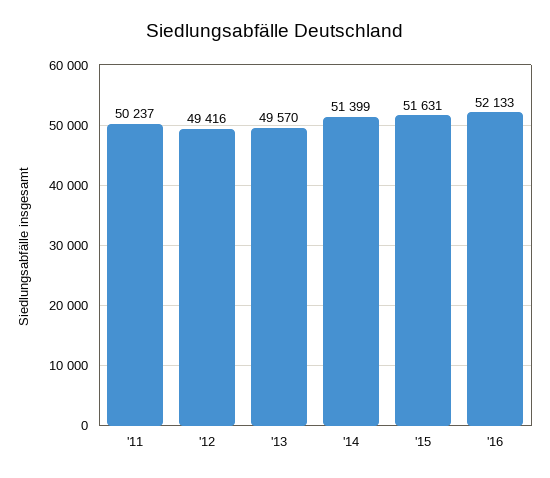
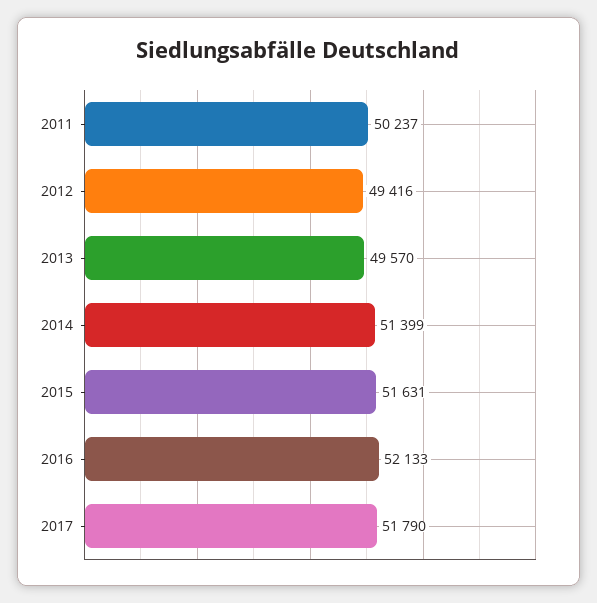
2017: none -> 51790

